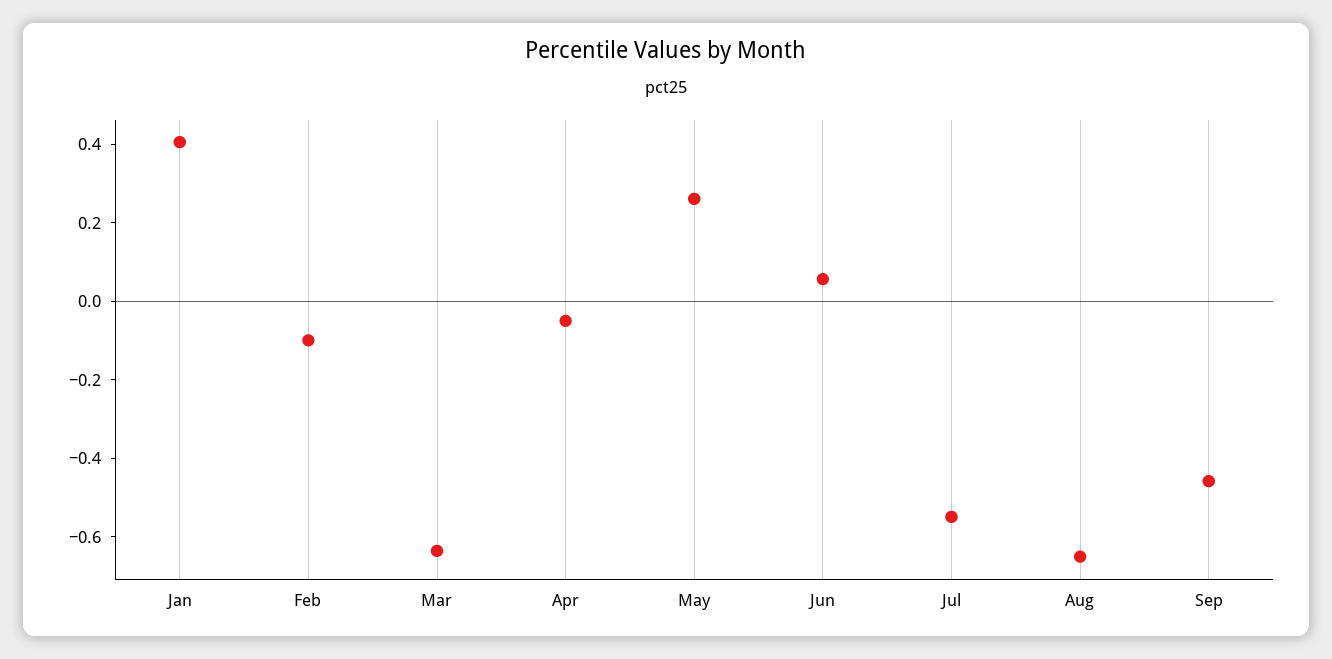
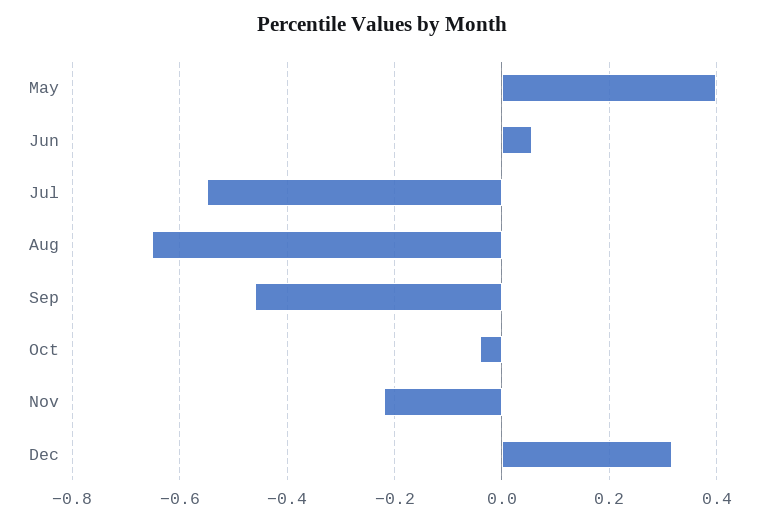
Jan: 0.4 -> none
Feb: -0.1 -> none
Mar: -0.65 -> none
Apr: -0.05 -> none
May: 0.25 -> 0.4
Oct: none -> -0.04
Nov: none -> -0.22
Dec: none -> 0.32

